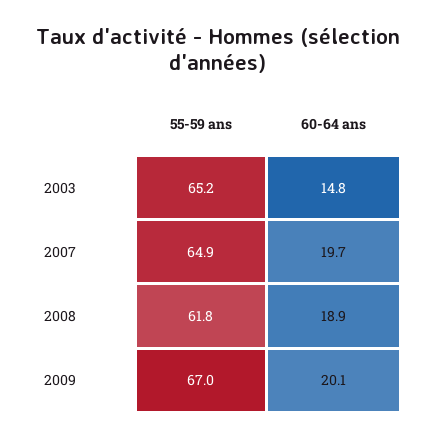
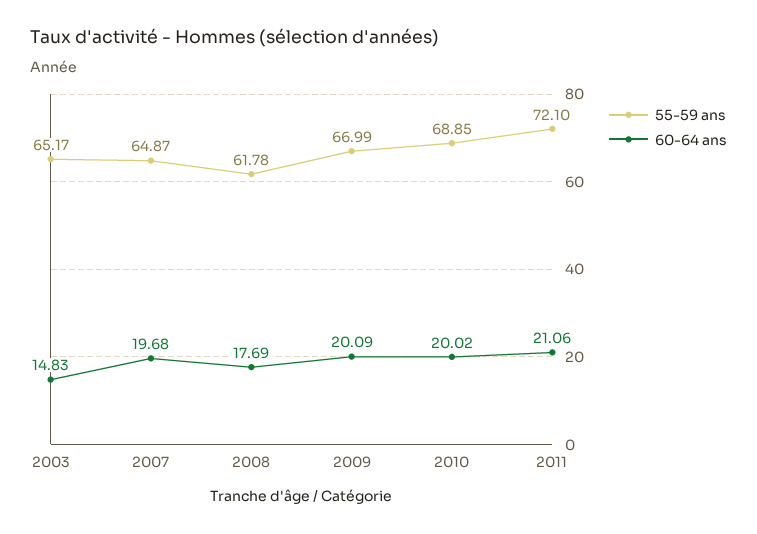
60-64 ans, 2008: 18.9 -> 17.69
55-59 ans, 2010: none -> 68.85
60-64 ans, 2010: none -> 20.02
55-59 ans, 2011: none -> 72.1
60-64 ans, 2011: none -> 21.06

